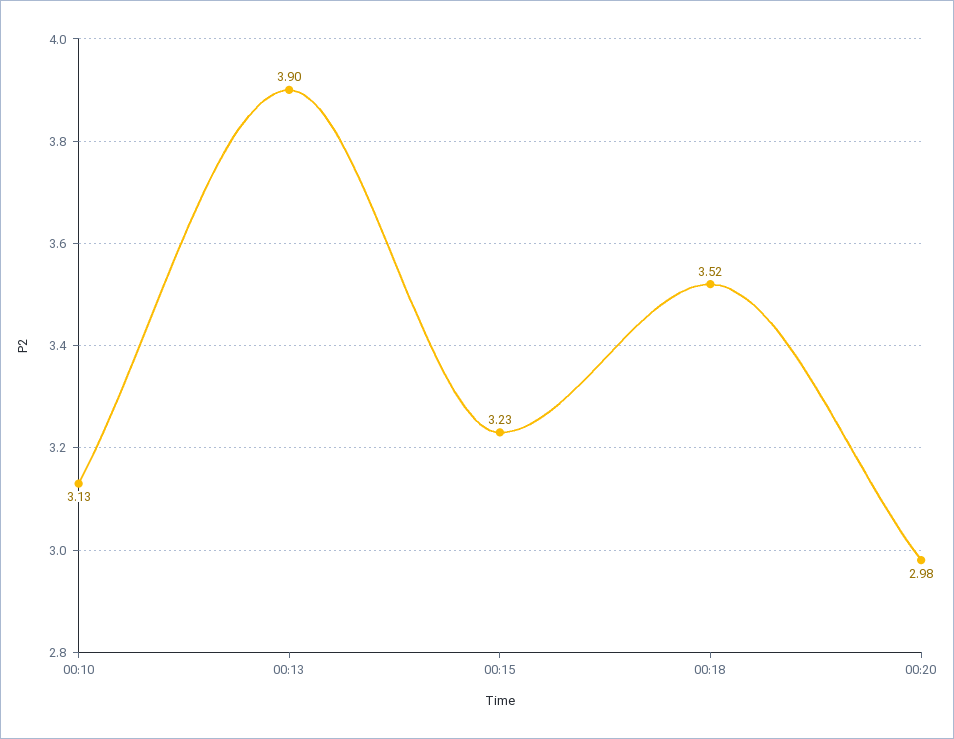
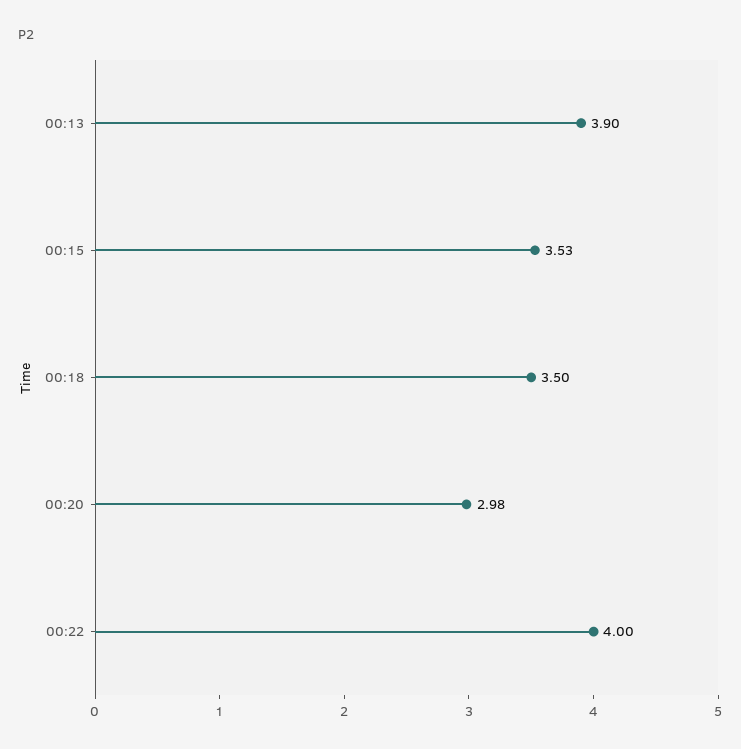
00:10: 3.13 -> none
00:15: 3.23 -> 3.53
00:18: 3.52 -> 3.5
00:22: none -> 4

